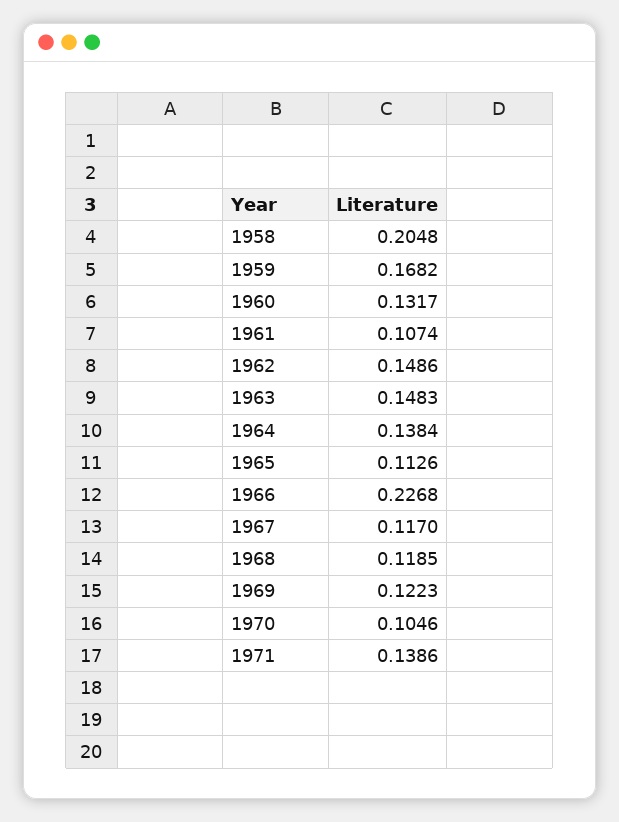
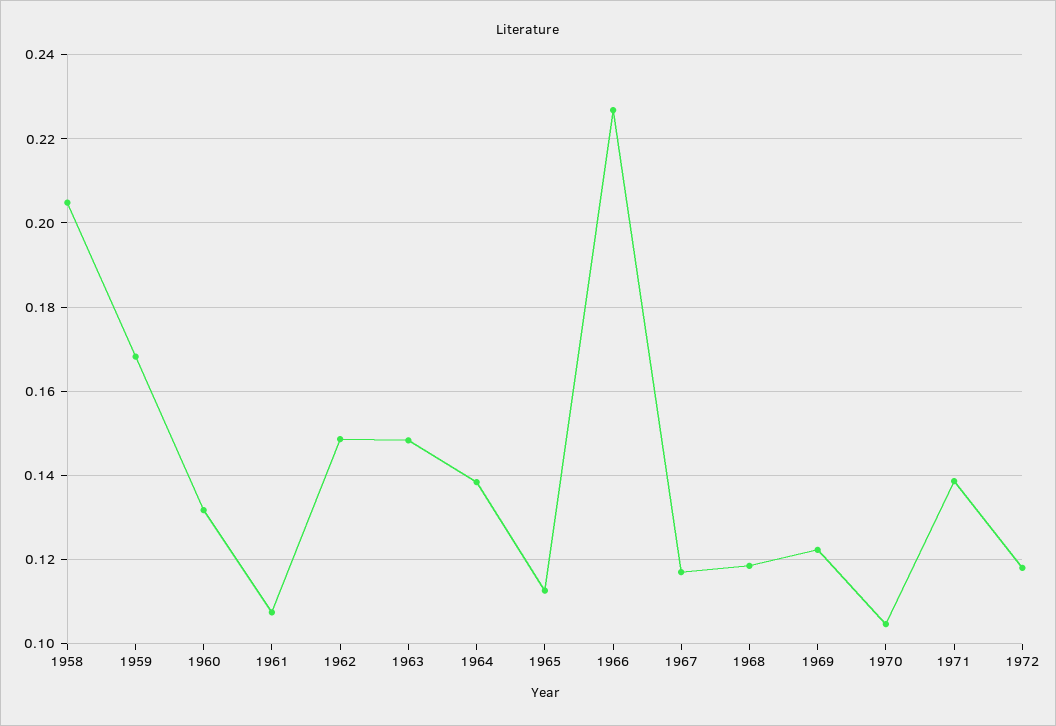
1972: none -> 0.118

